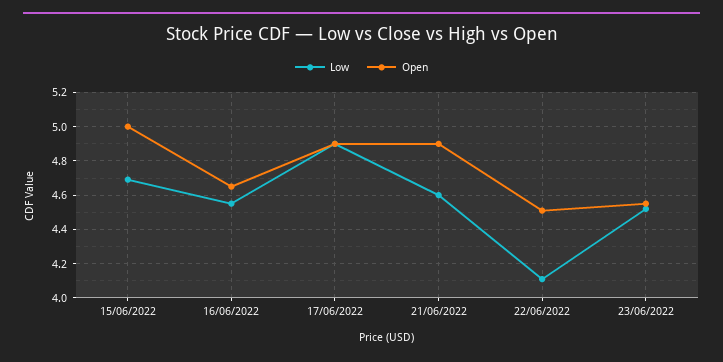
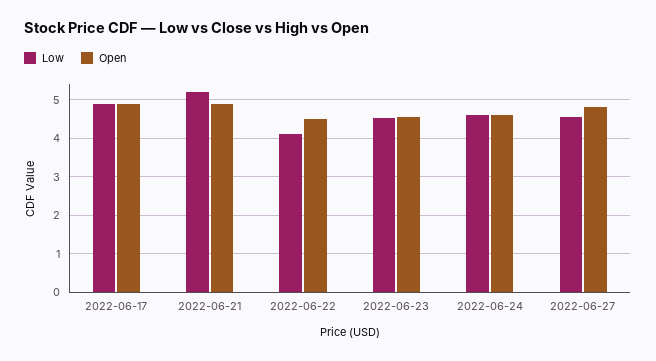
Low, 15/06/2022: 4.7 -> none
Open, 15/06/2022: 5 -> none
Low, 16/06/2022: 4.55 -> none
Open, 16/06/2022: 4.65 -> none
Low, 21/06/2022: 4.6 -> 5.2
Low, 2022-06-24: none -> 4.6
Open, 2022-06-24: none -> 4.6
Low, 2022-06-27: none -> 4.6
Open, 2022-06-27: none -> 4.8

